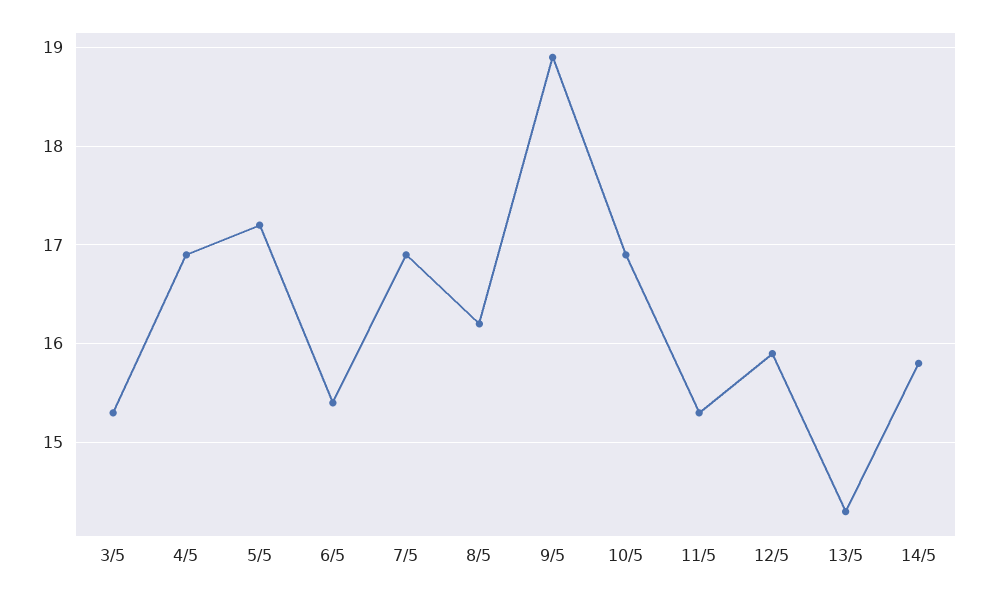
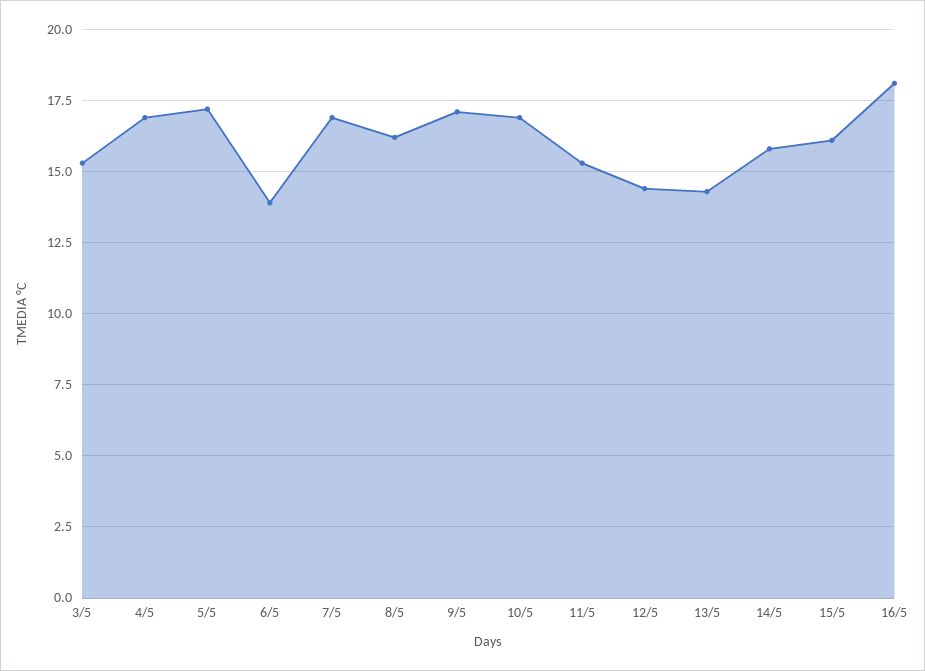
6/5: 15.4 -> 14
9/5: 18.9 -> 17
12/5: 15.9 -> 14.5
15/5: none -> 16
16/5: none -> 18

